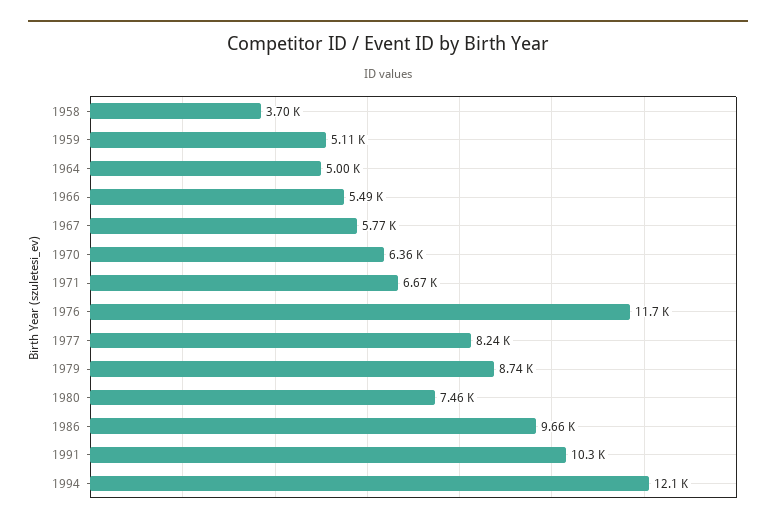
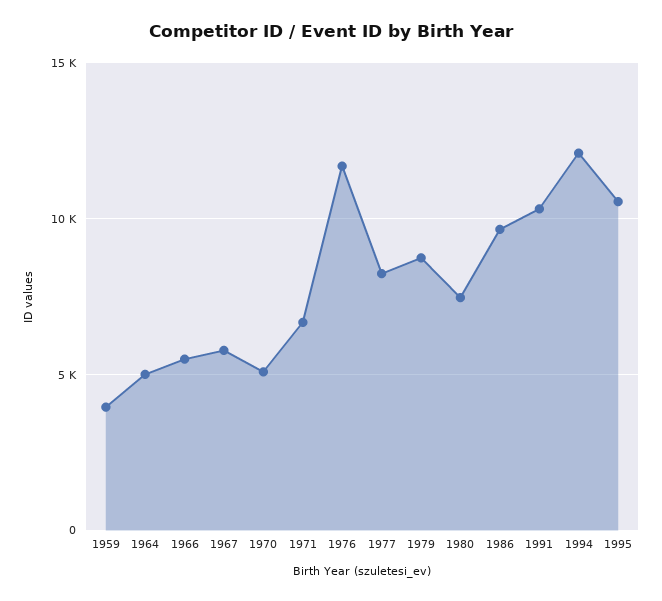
1958: 3700 -> none
1959: 5110 -> 4000
1970: 6360 -> 5000
1995: none -> 10500

